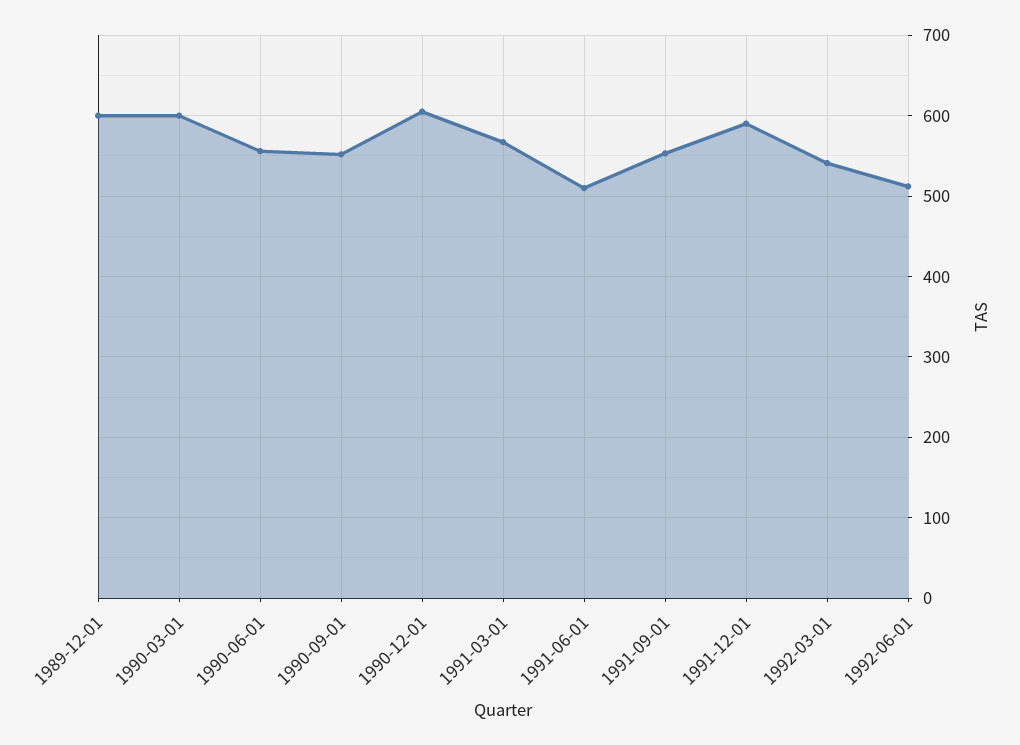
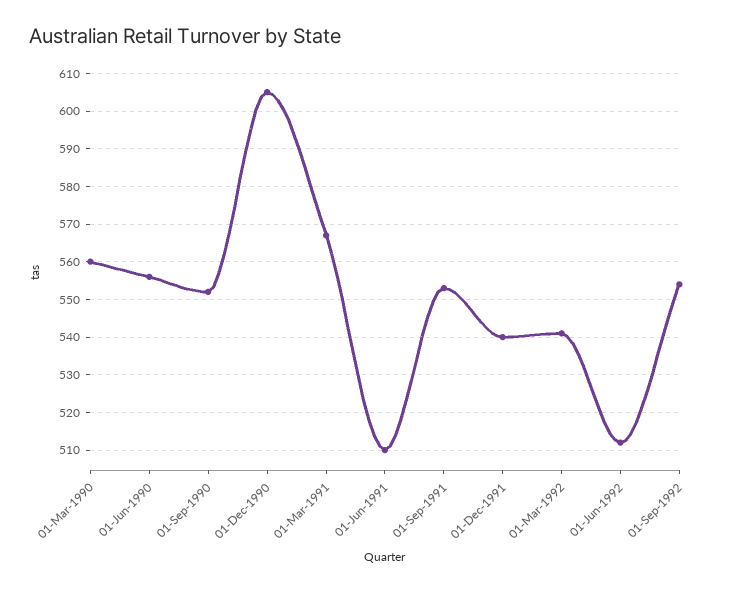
1989-12-01: 600 -> none
1990-03-01: 600 -> 560
1991-12-01: 590 -> 540
01-Sep-1992: none -> 555

